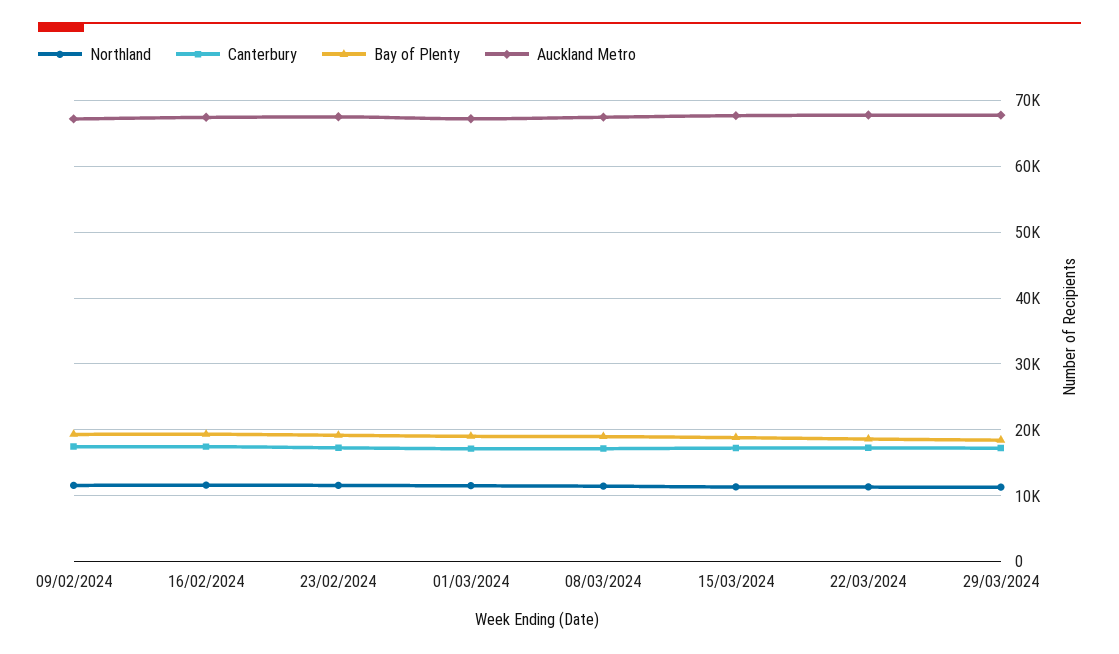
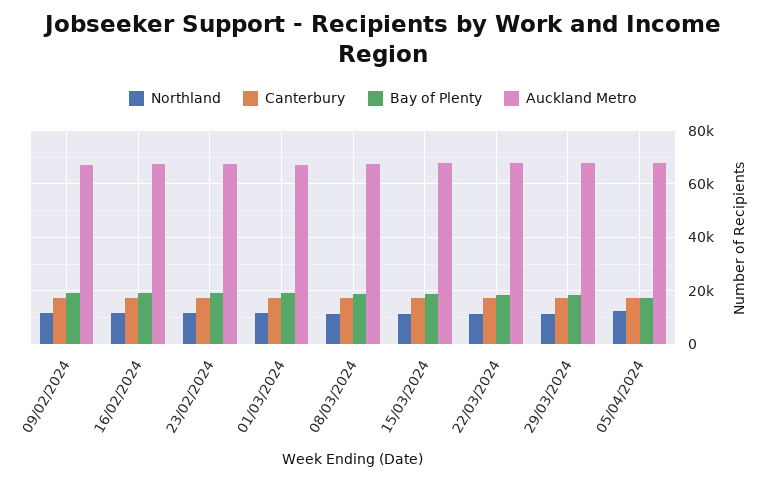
Northland, 05/04/2024: none -> 12500
Canterbury, 05/04/2024: none -> 17500
Bay of Plenty, 05/04/2024: none -> 17500
Auckland Metro, 05/04/2024: none -> 67500

